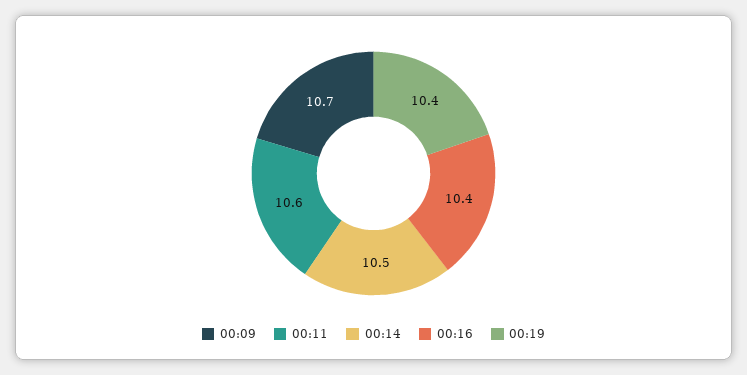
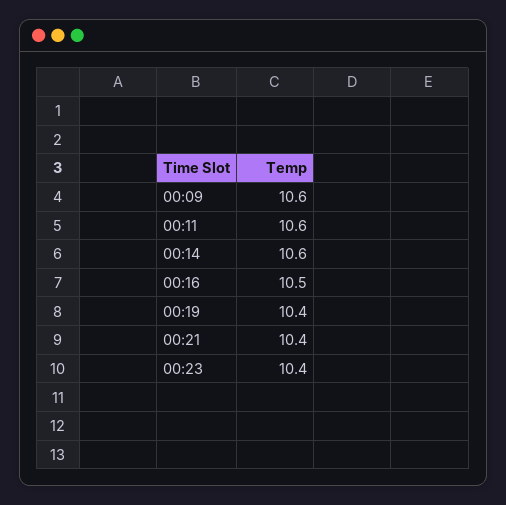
00:09: 10.7 -> 10.6
00:14: 10.5 -> 10.6
00:16: 10.4 -> 10.5
00:21: none -> 10.4
00:23: none -> 10.4

